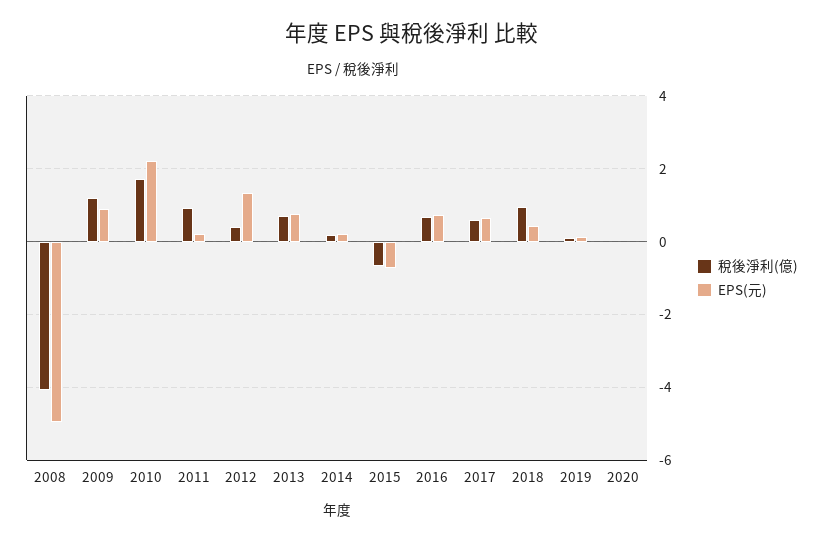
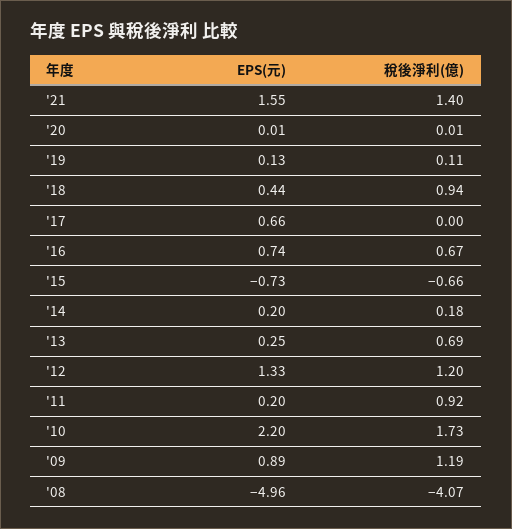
稅後淨利(億), 2012: 0.4 -> 1.2
EPS(元), 2013: 0.8 -> 0.25
稅後淨利(億), 2017: 0.6 -> 0
EPS(元), '21: none -> 1.55
稅後淨利(億), '21: none -> 1.4

